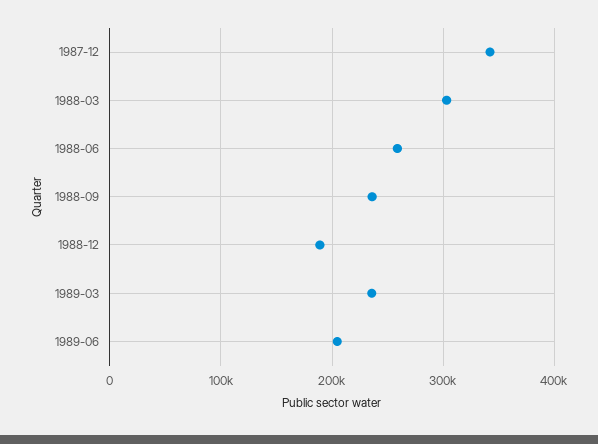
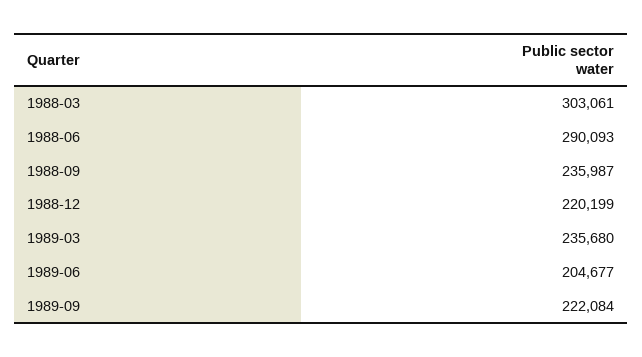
1987-12: 340000 -> none
1988-06: 260000 -> 290093
1988-12: 190000 -> 220199
1989-09: none -> 222084

